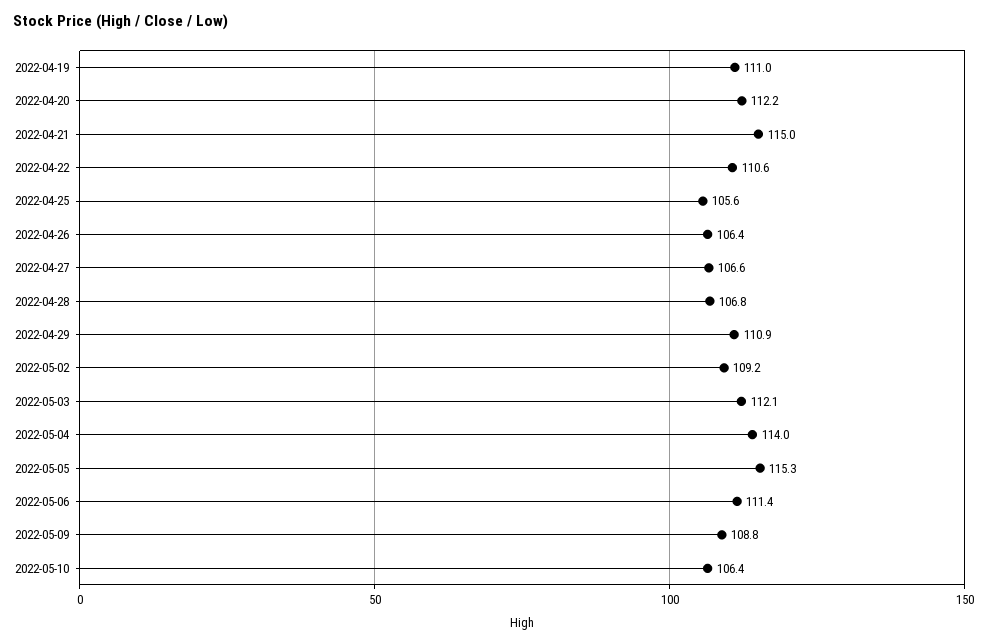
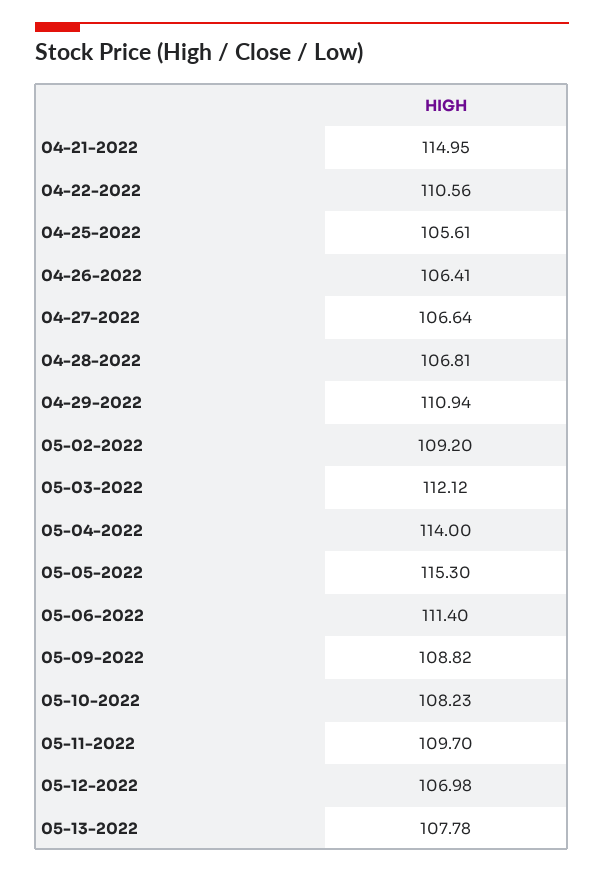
2022-04-19: 111 -> none
2022-04-20: 112.2 -> none
2022-05-10: 106.4 -> 108.23
05-11-2022: none -> 109.7
05-12-2022: none -> 106.98
05-13-2022: none -> 107.78

